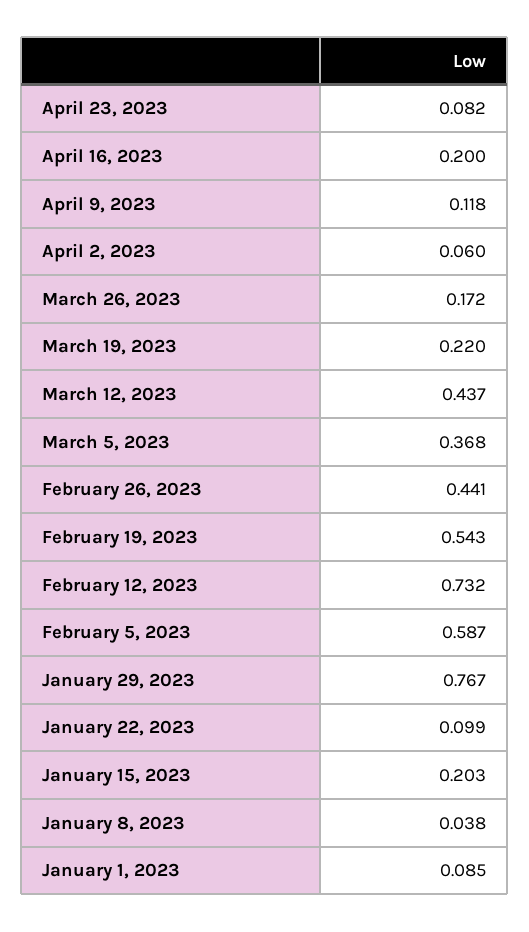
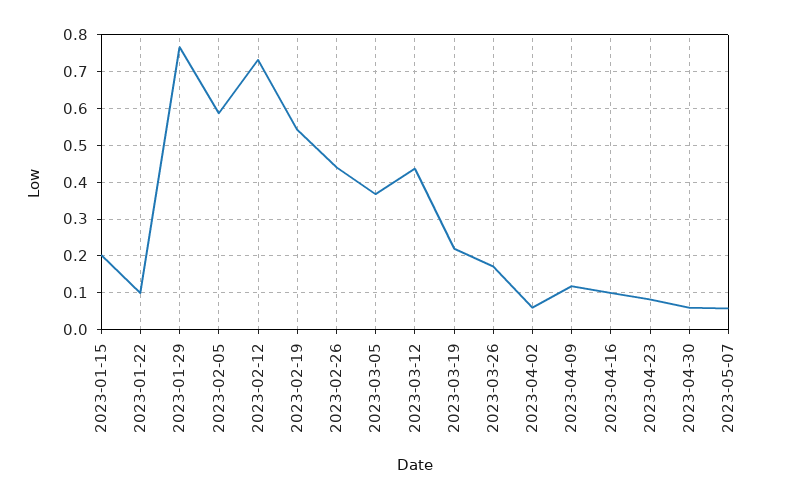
April 16, 2023: 0.2 -> 0.1
January 8, 2023: 0.038 -> none
January 1, 2023: 0.085 -> none
2023-04-30: none -> 0.06
2023-05-07: none -> 0.06

